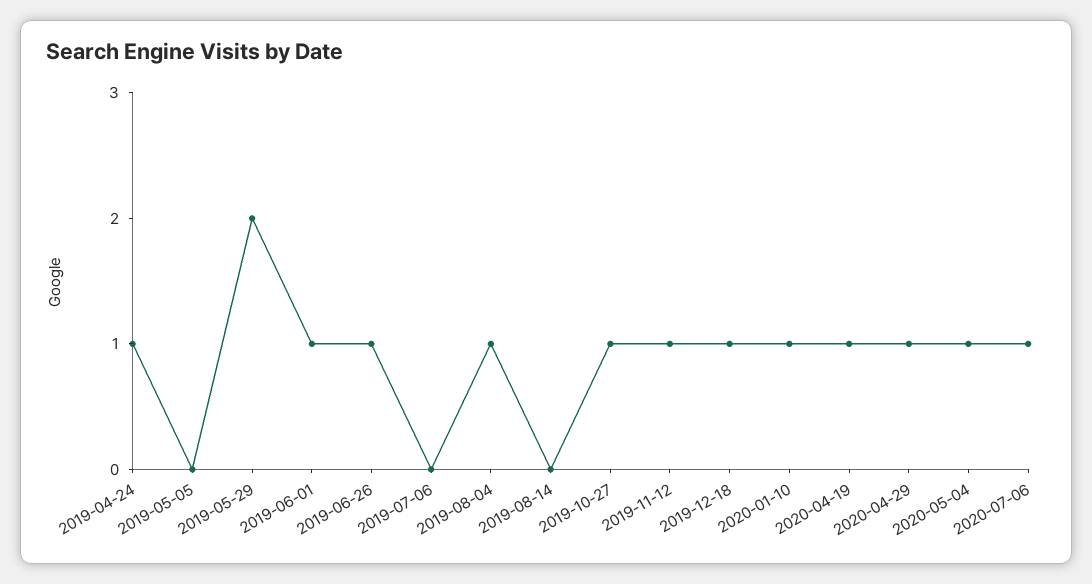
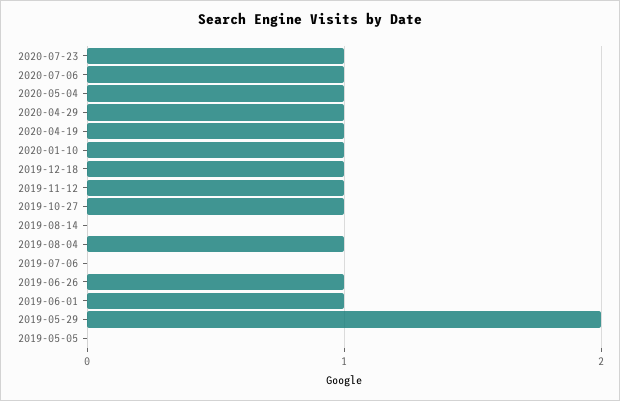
2019-04-24: 1 -> none
2020-07-23: none -> 1

